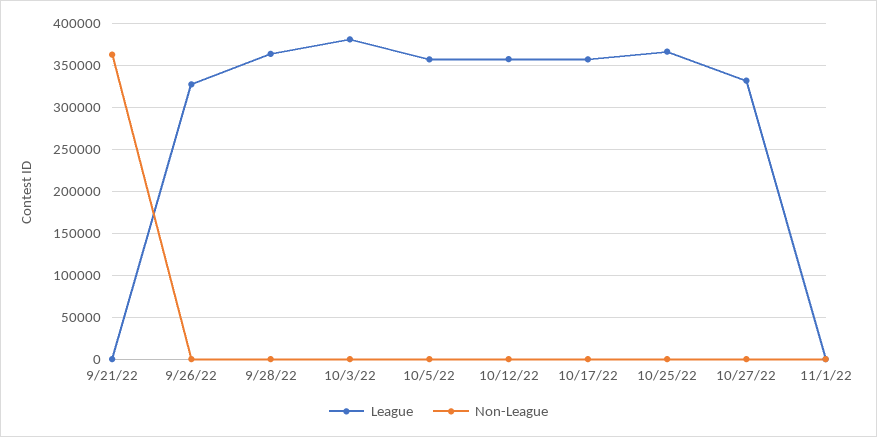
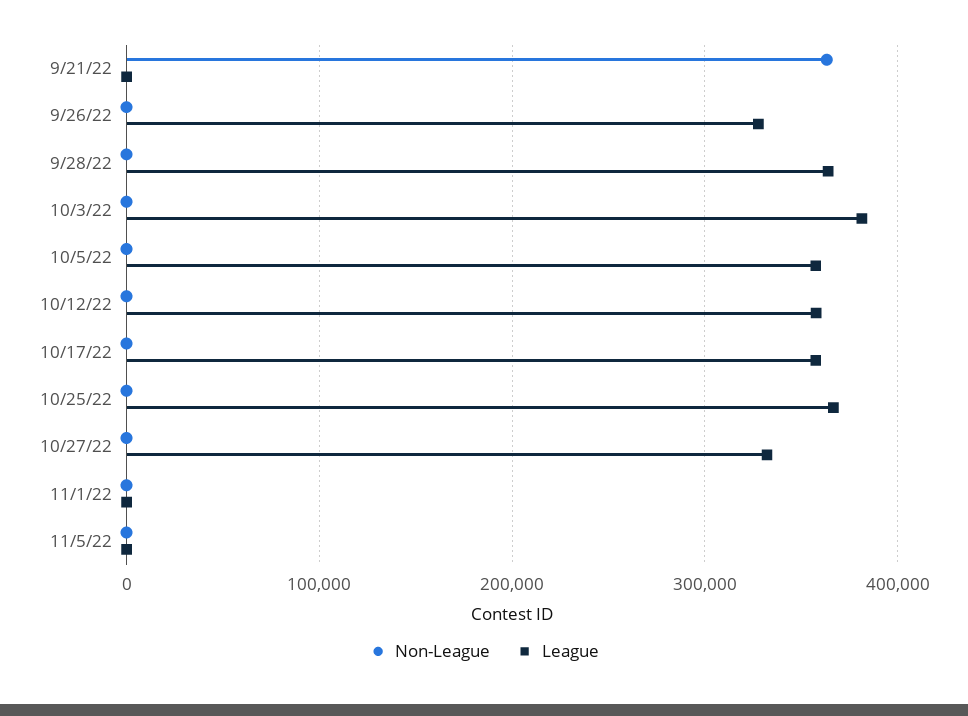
Non-League, 11/5/22: none -> 0
League, 11/5/22: none -> 0

